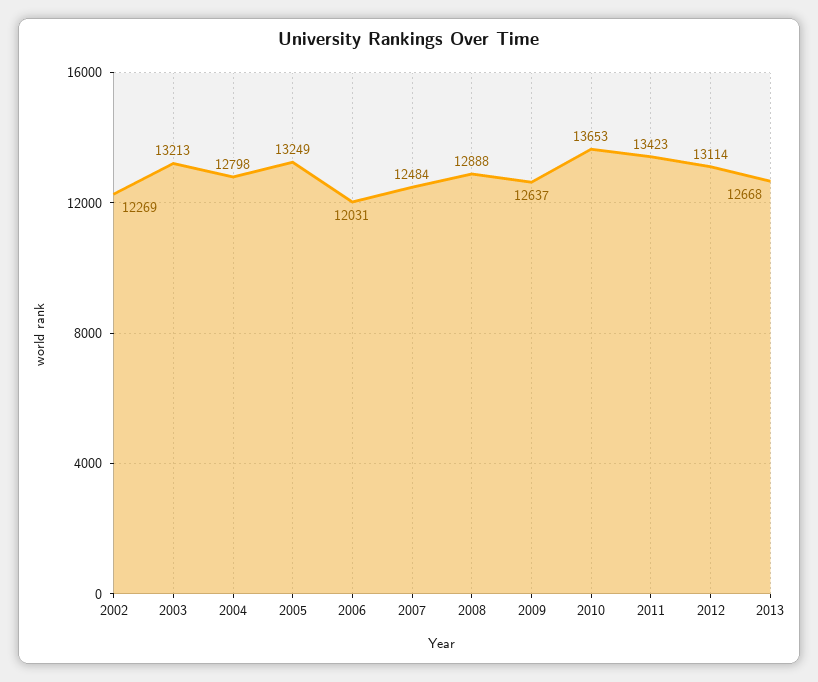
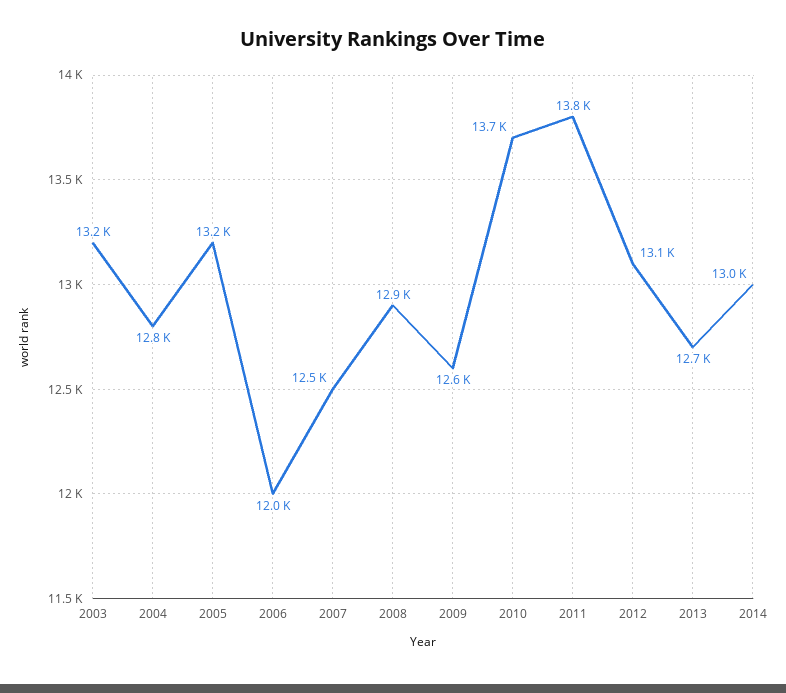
2002: 12269 -> none
2011: 13423 -> 13800
2014: none -> 13000

